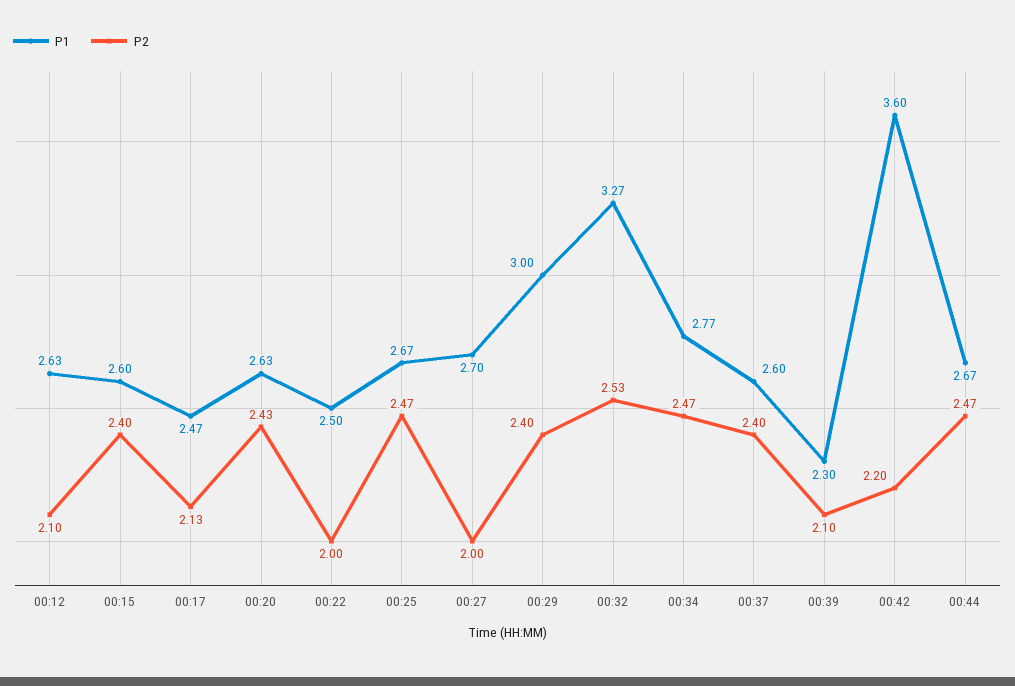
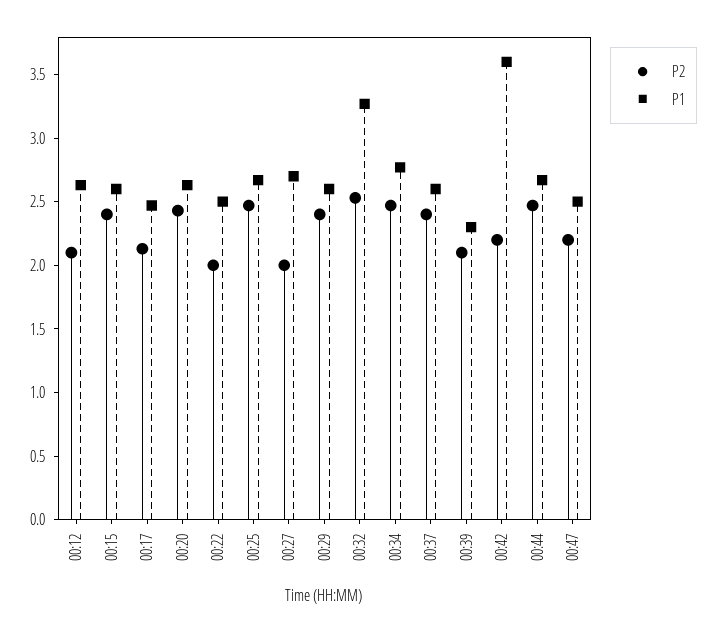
P1, 00:29: 3 -> 2.6
P2, 00:47: none -> 2.2
P1, 00:47: none -> 2.5

